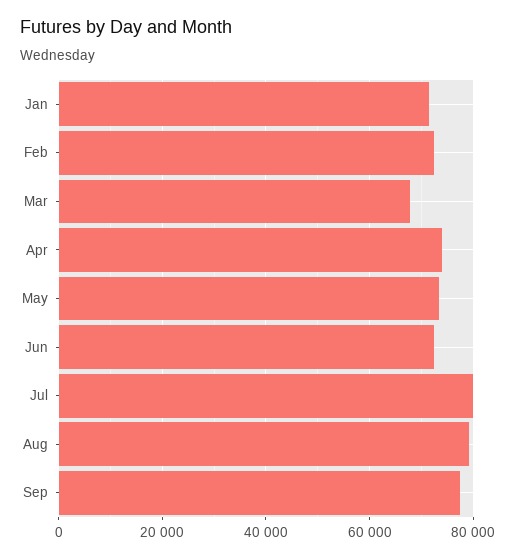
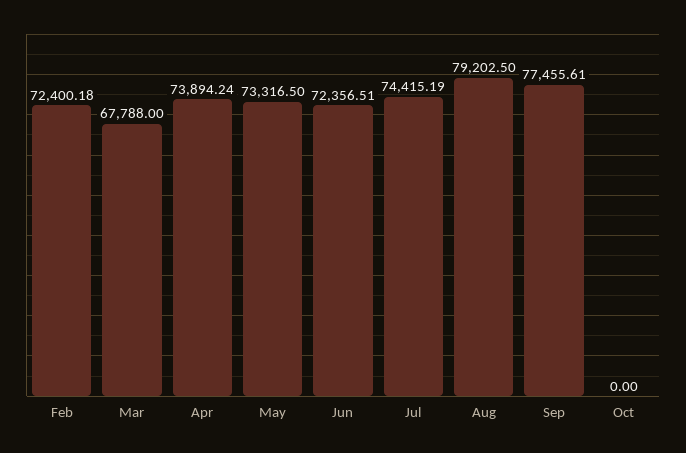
Jan: 72000 -> none
Jul: 80000 -> 74415.19
Oct: none -> 0

